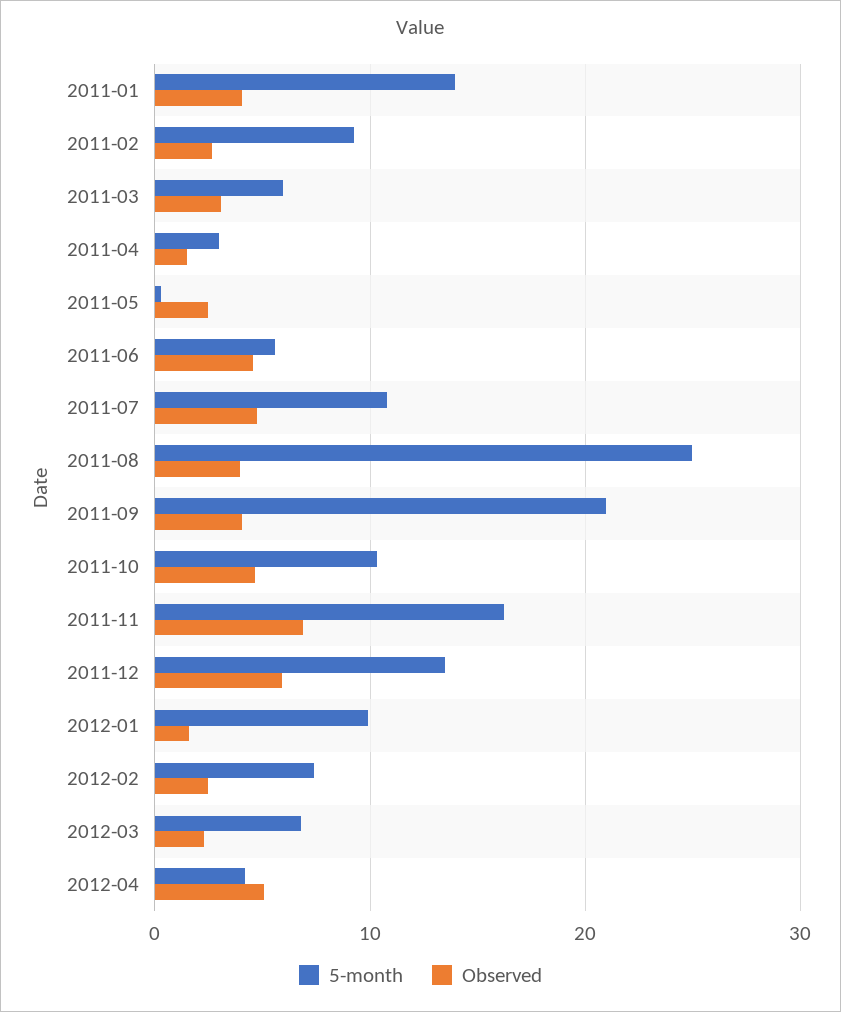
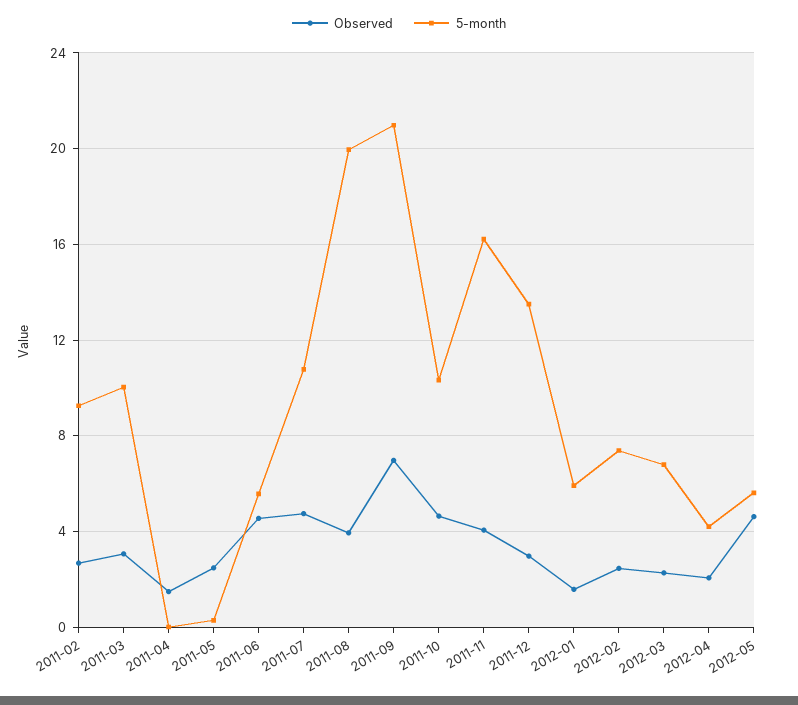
5-month, 2011-01: 14 -> none
Observed, 2011-01: 4 -> none
5-month, 2011-03: 6 -> 10
5-month, 2011-04: 3 -> 0
5-month, 2011-08: 25 -> 20
Observed, 2011-09: 4 -> 7
Observed, 2011-11: 7 -> 4
Observed, 2011-12: 6 -> 3
5-month, 2012-01: 10 -> 6
Observed, 2012-04: 5 -> 2
Observed, 2012-05: none -> 4.5
5-month, 2012-05: none -> 5.5

